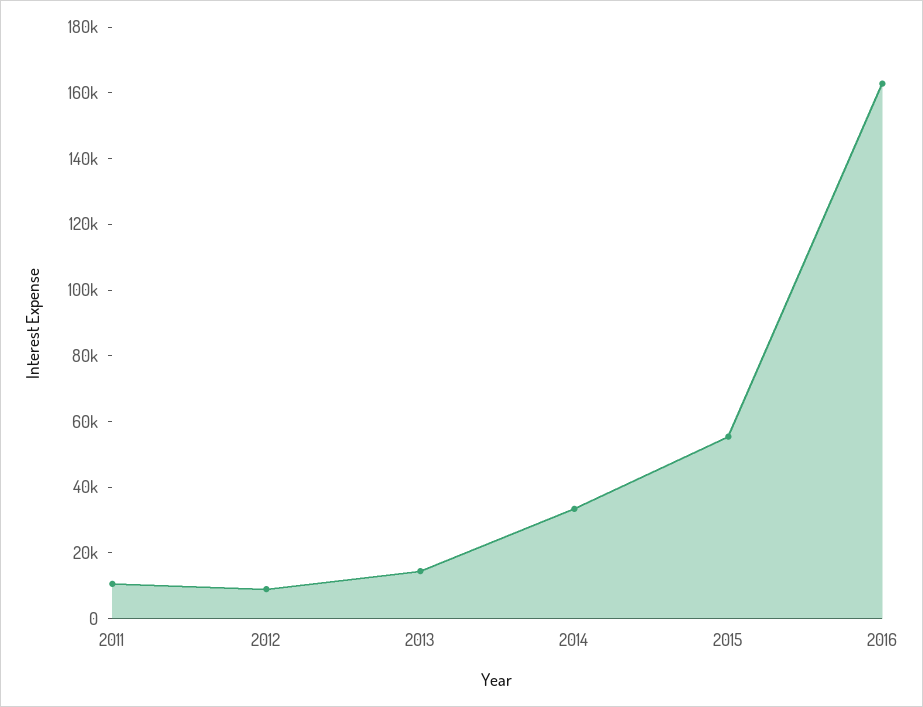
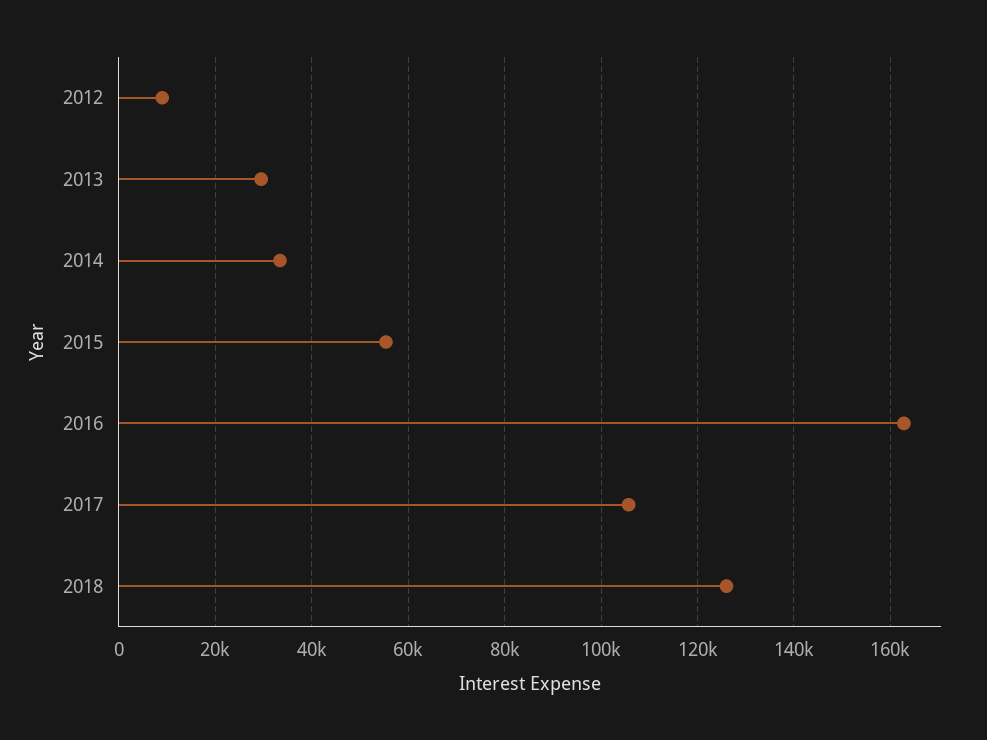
2011: 10000 -> none
2013: 15000 -> 30000
2017: none -> 106000
2018: none -> 126000

